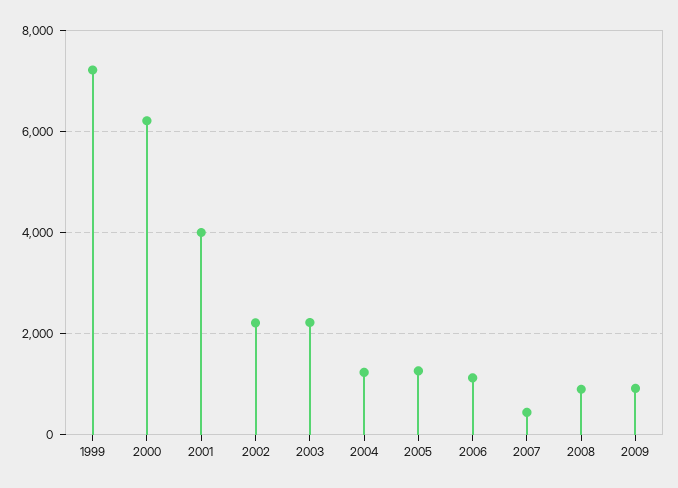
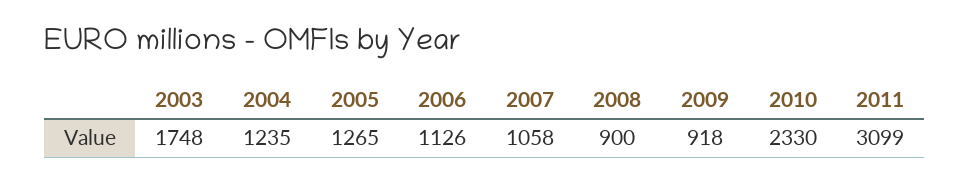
1999: 7200 -> none
2000: 6200 -> none
2001: 4000 -> none
2002: 2200 -> none
2003: 2200 -> 1748
2007: 400 -> 1058
2010: none -> 2330
2011: none -> 3099

